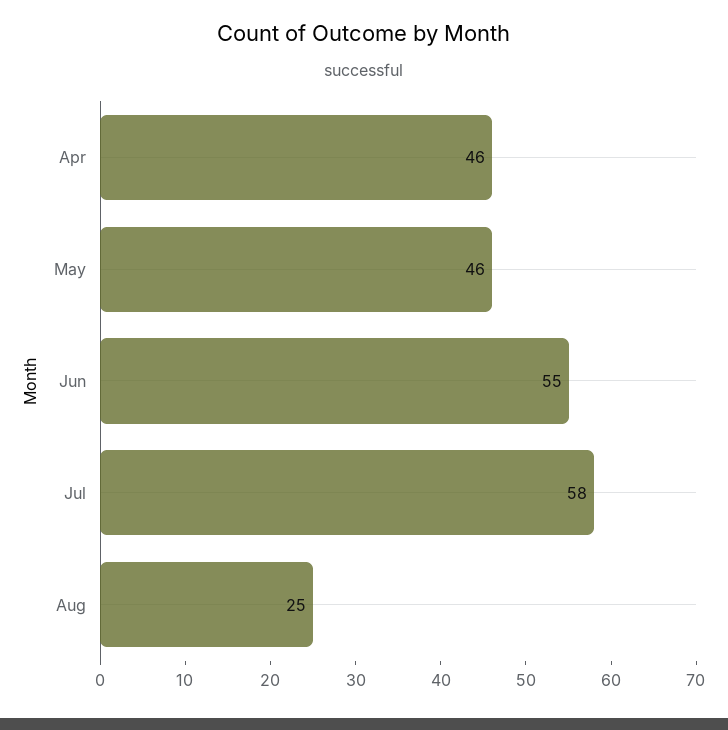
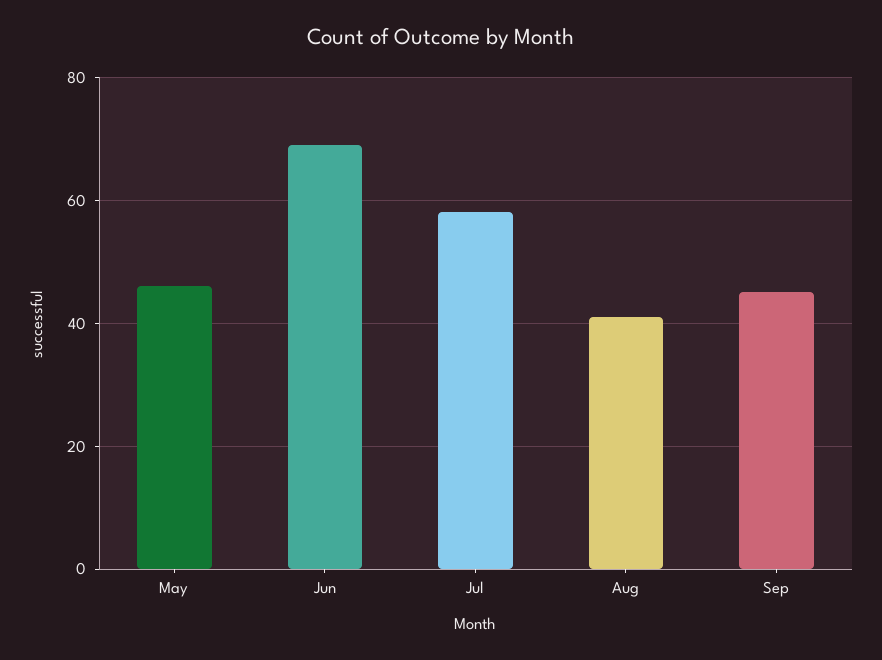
Apr: 46 -> none
Jun: 55 -> 70
Aug: 25 -> 40
Sep: none -> 45

